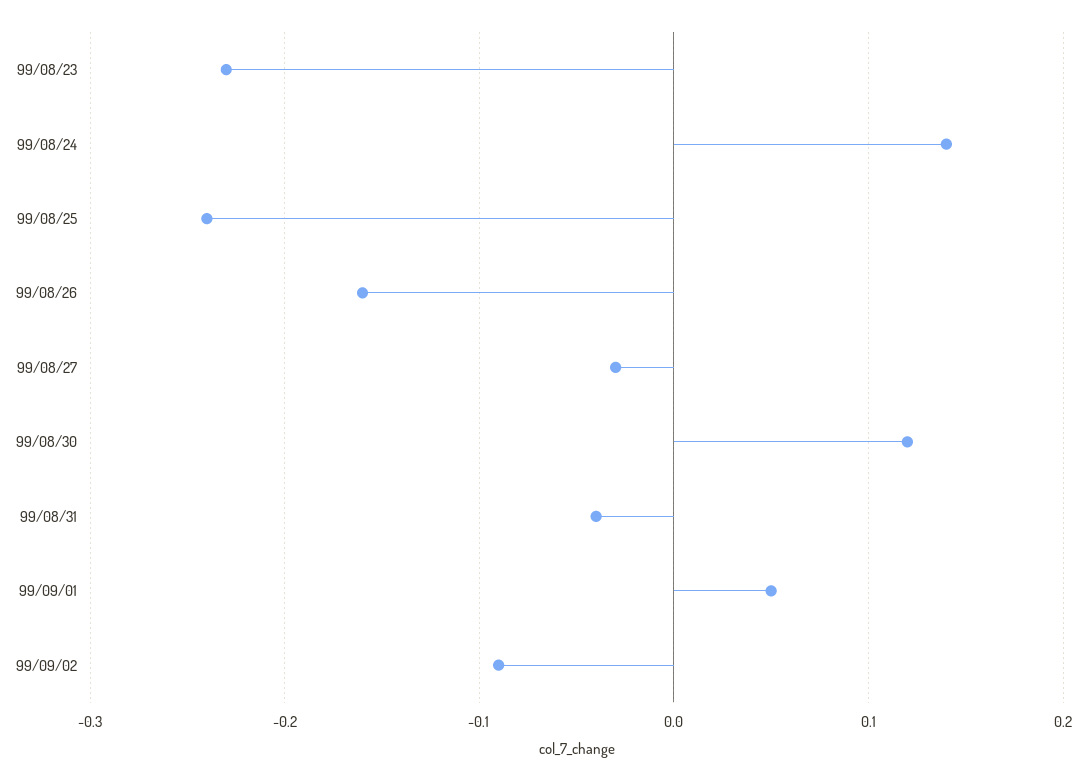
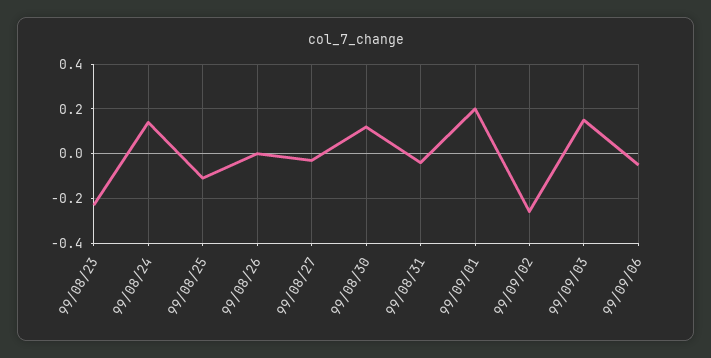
99/08/25: -0.24 -> -0.1
99/08/26: -0.16 -> 0
99/09/01: 0.05 -> 0.2
99/09/02: -0.09 -> -0.25
99/09/03: none -> 0.15
99/09/06: none -> -0.05

